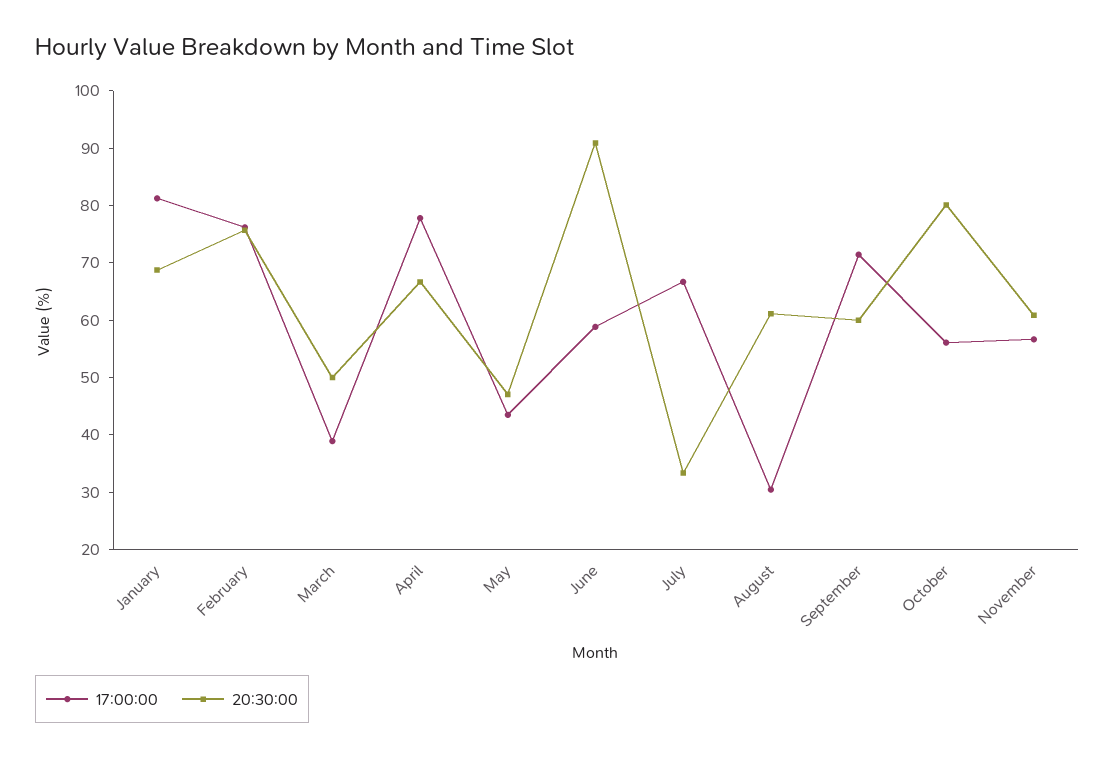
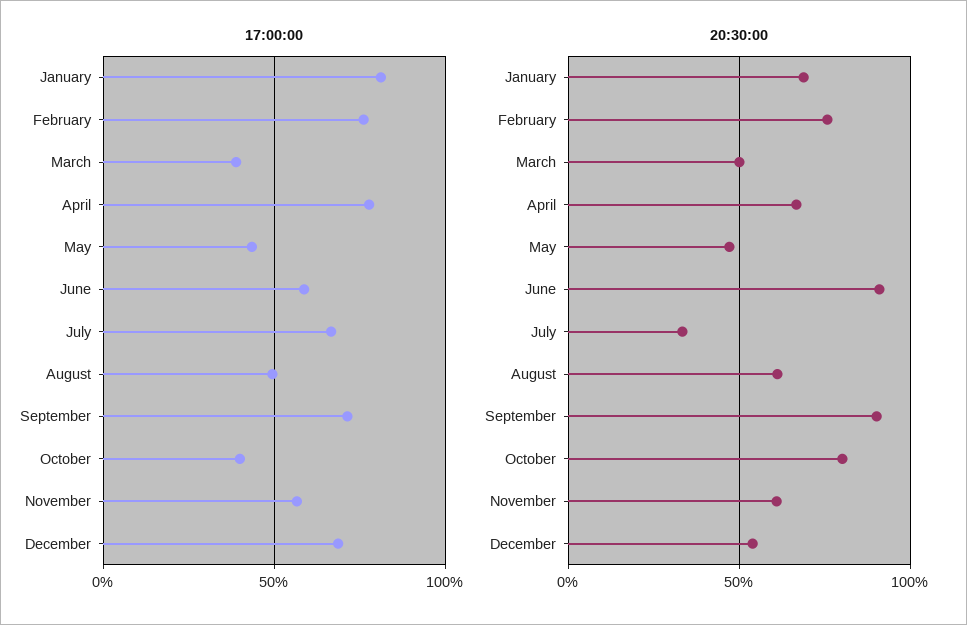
17:00:00, August: 30 -> 50
20:30:00, September: 60 -> 90
17:00:00, October: 56 -> 40
17:00:00, December: none -> 70
20:30:00, December: none -> 55

